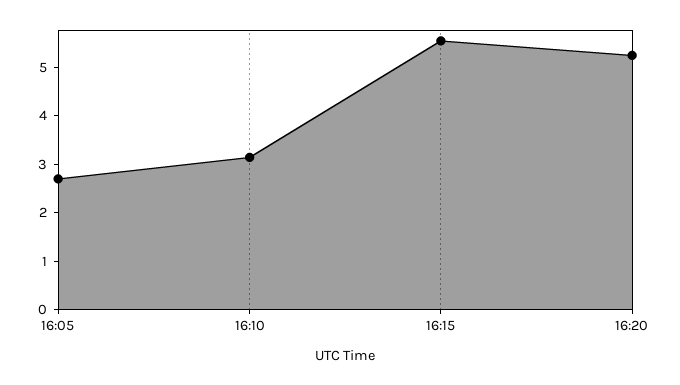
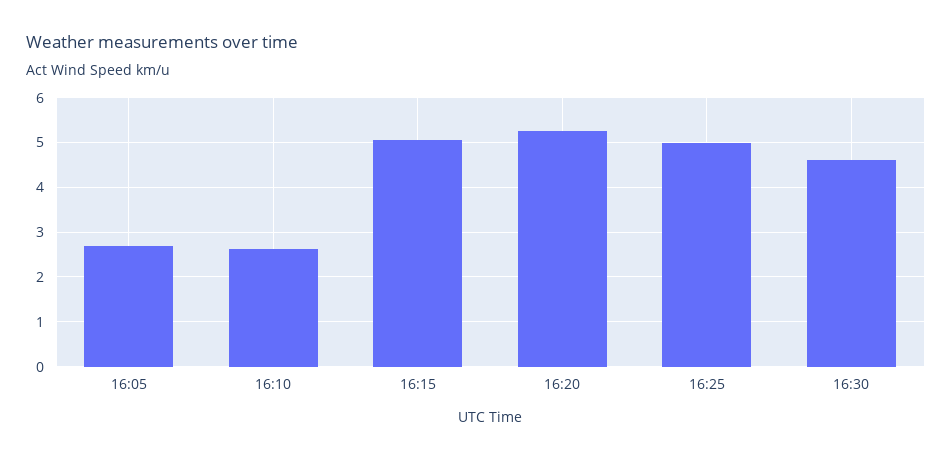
16:10: 3.2 -> 2.6
16:15: 5.6 -> 5
16:25: none -> 5
16:30: none -> 4.6

